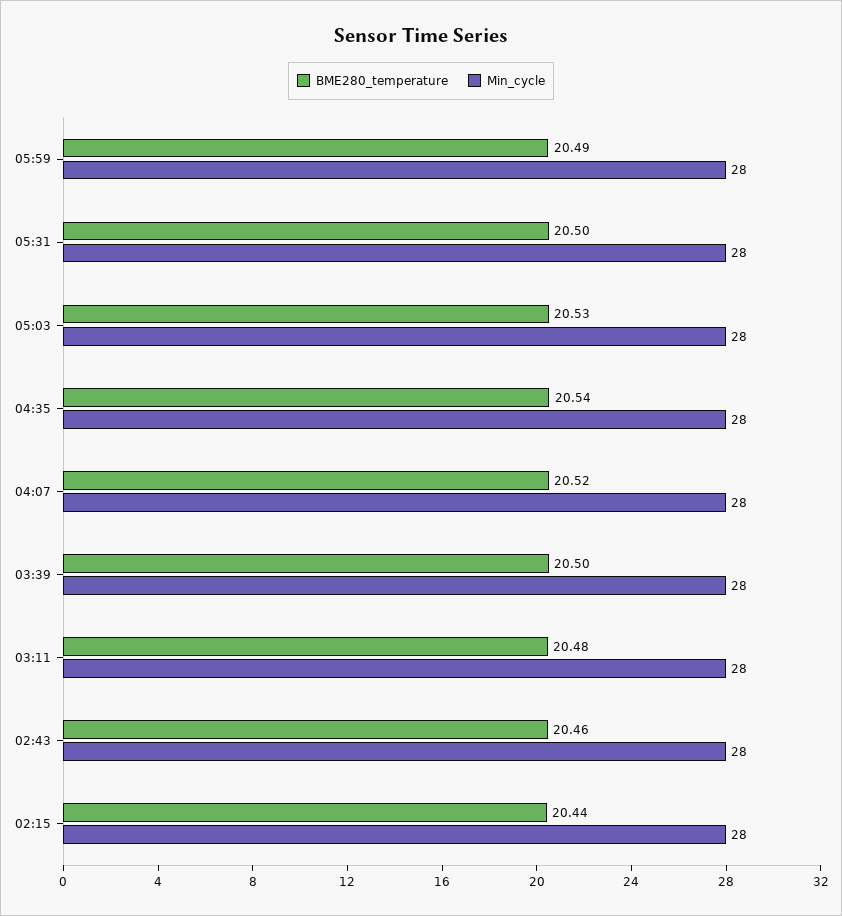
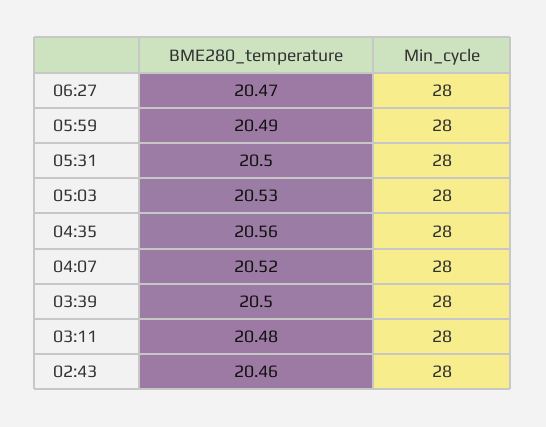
BME280_temperature, 04:35: 20.54 -> 20.56
BME280_temperature, 02:15: 20.44 -> none
Min_cycle, 02:15: 28 -> none
BME280_temperature, 06:27: none -> 20.47
Min_cycle, 06:27: none -> 28

